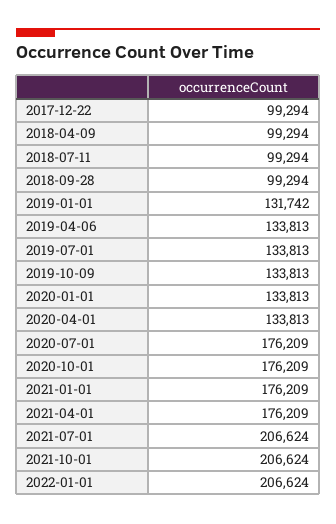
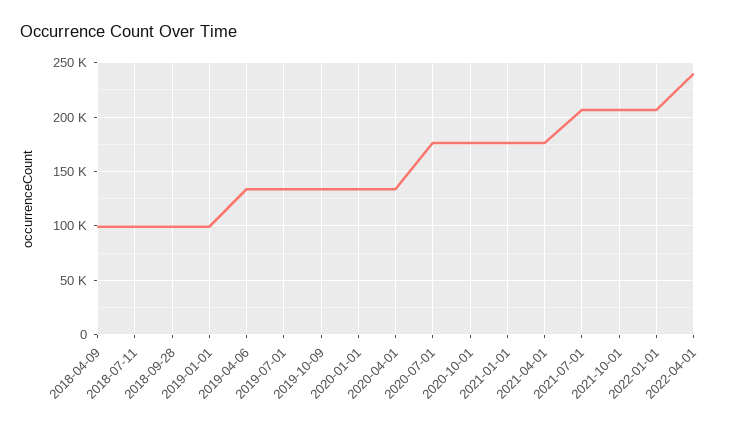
2017-12-22: 99294 -> none
2019-01-01: 131742 -> 100000
2022-04-01: none -> 240000

